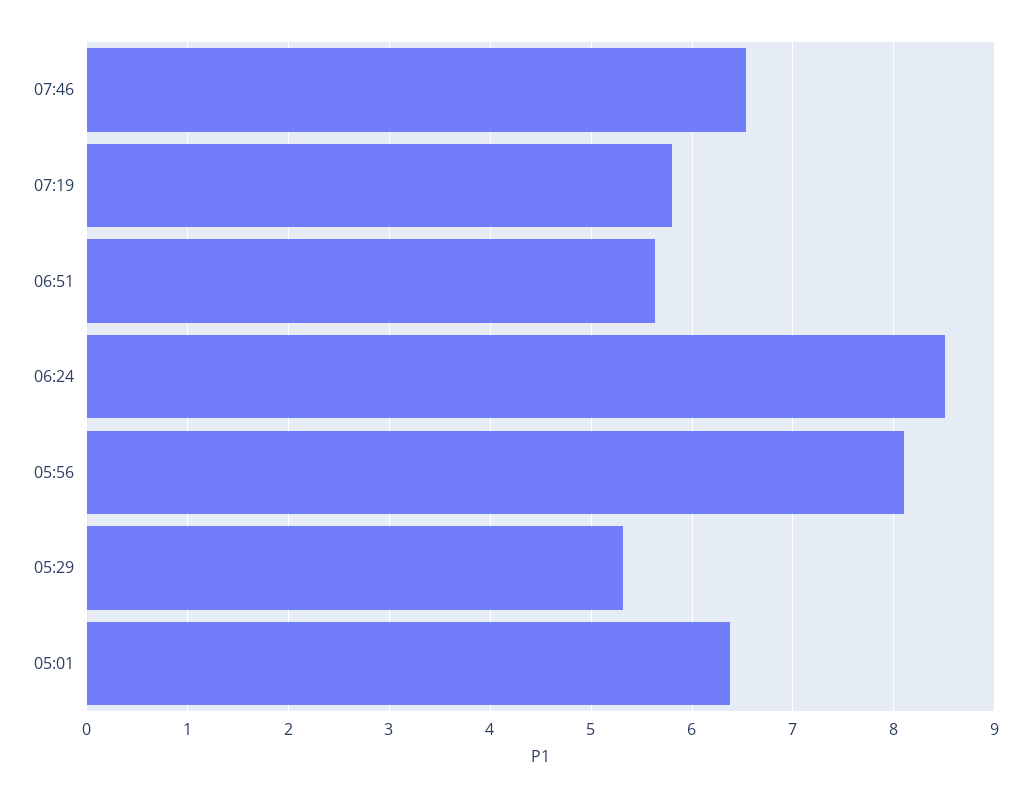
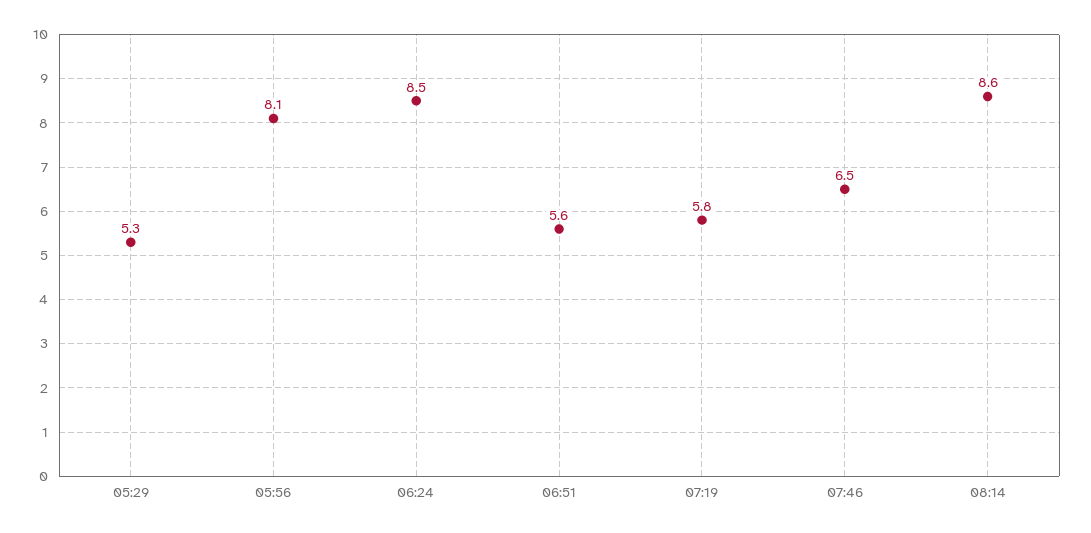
05:01: 6.4 -> none
08:14: none -> 8.6

